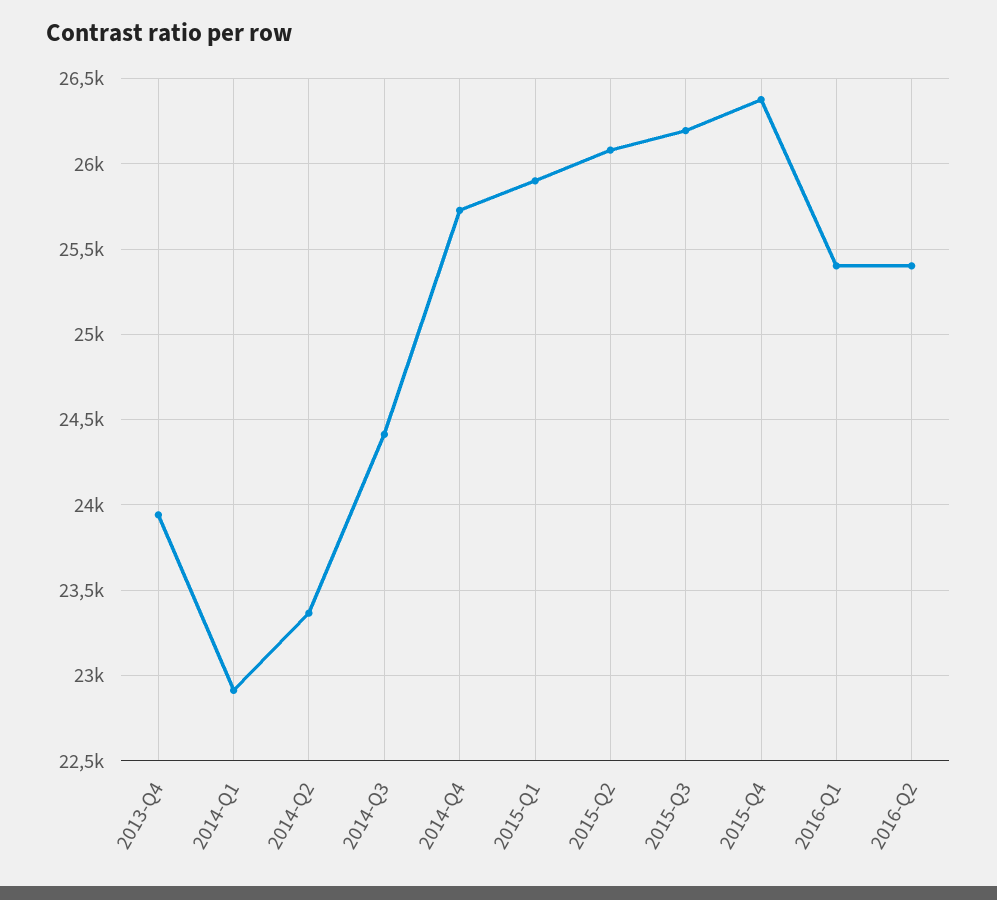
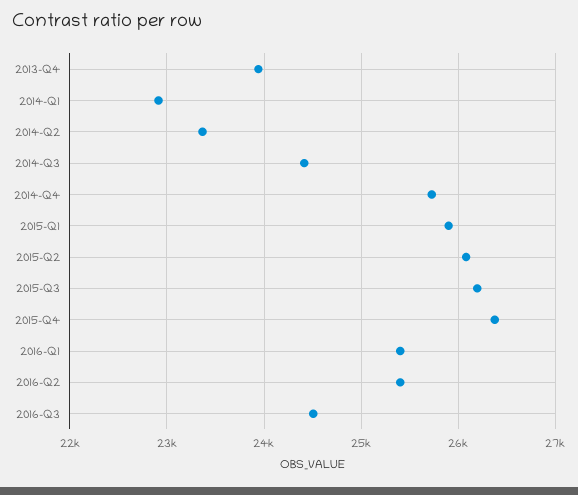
2016-Q3: none -> 24500

